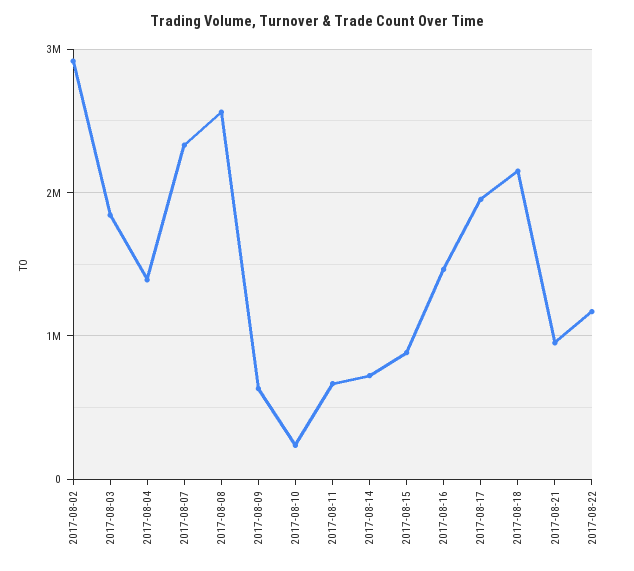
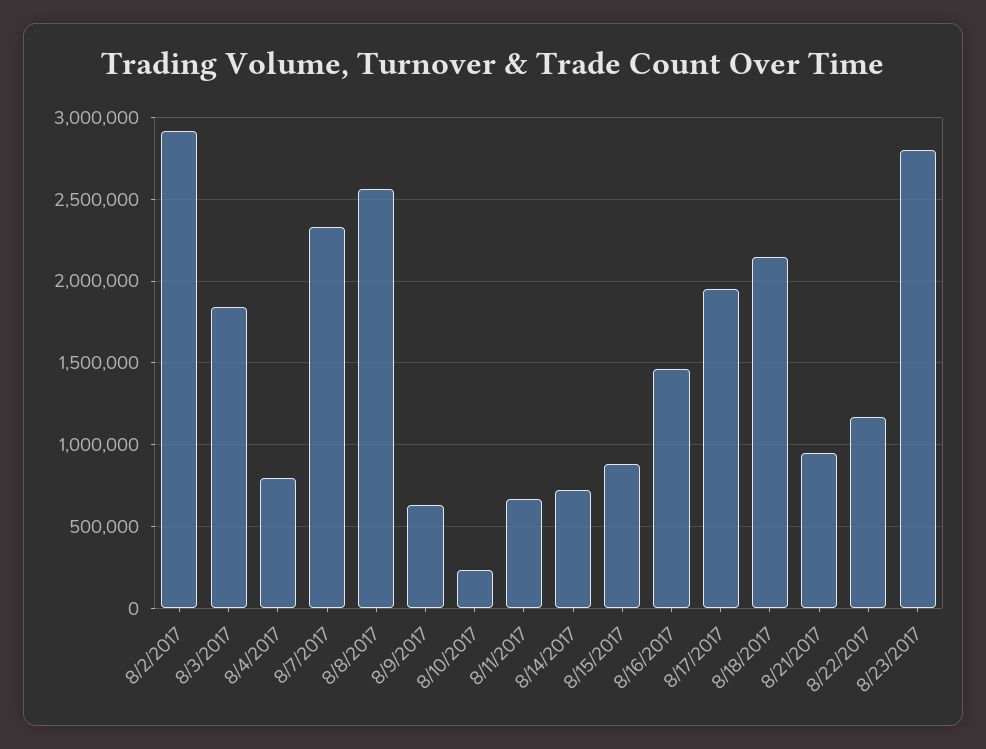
2017-08-04: 1400000 -> 800000
8/23/2017: none -> 2800000

